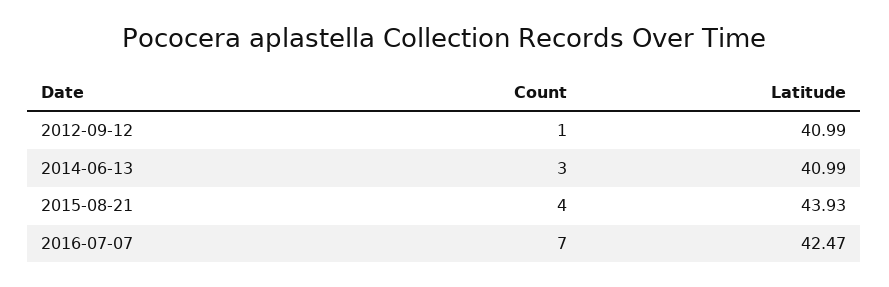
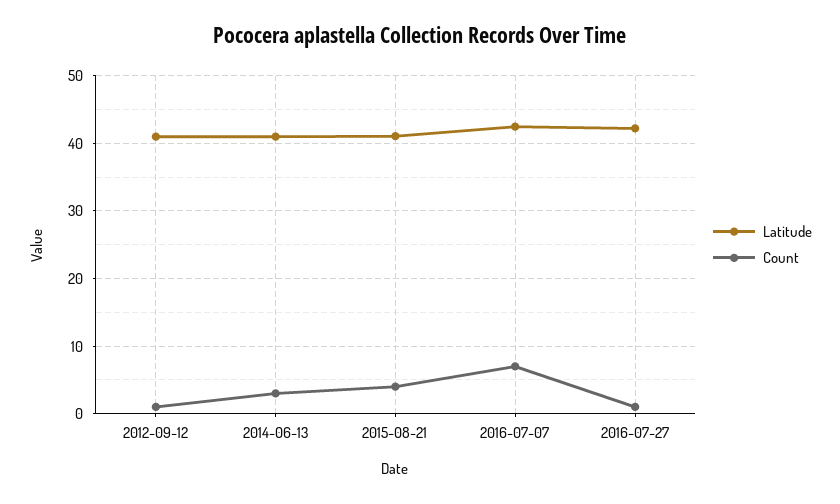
Latitude, 2015-08-21: 43.93 -> 41
Latitude, 2016-07-27: none -> 42
Count, 2016-07-27: none -> 1

